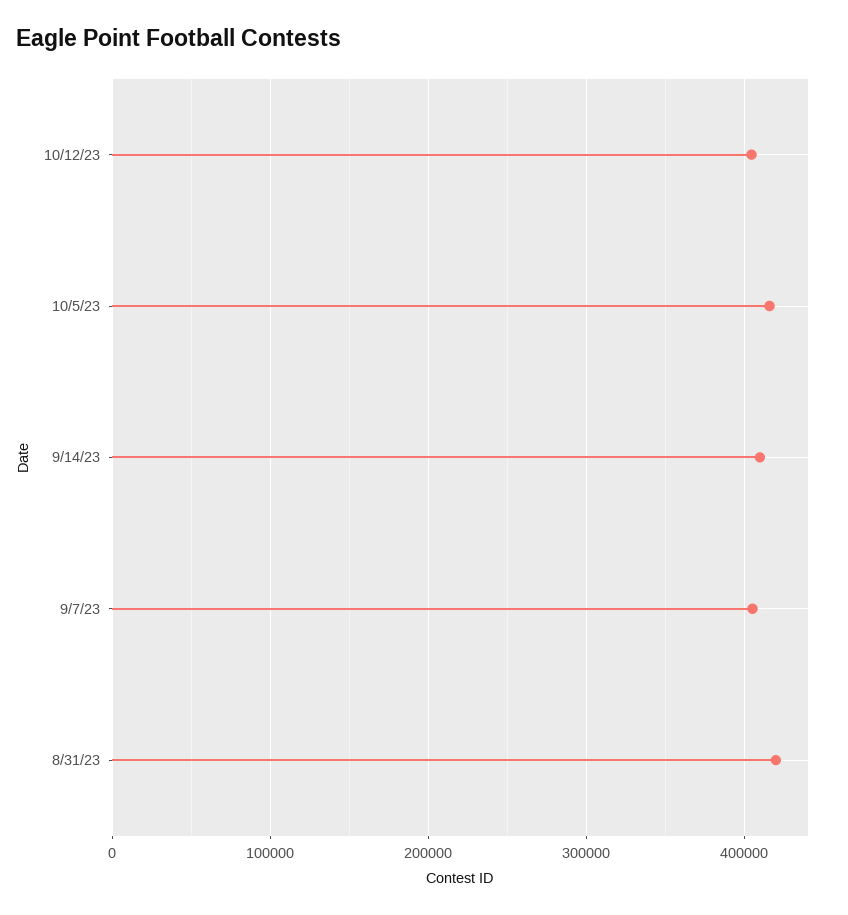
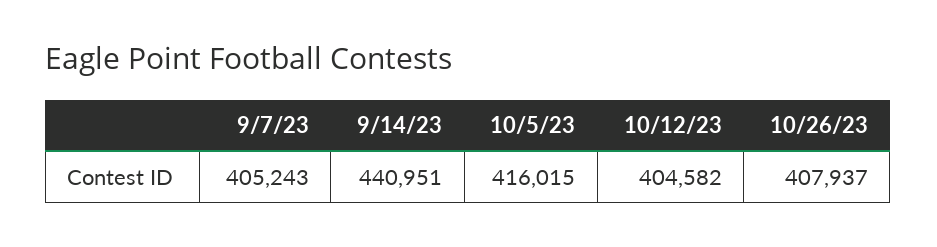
9/14/23: 410000 -> 440951
8/31/23: 420000 -> none
10/26/23: none -> 407937

